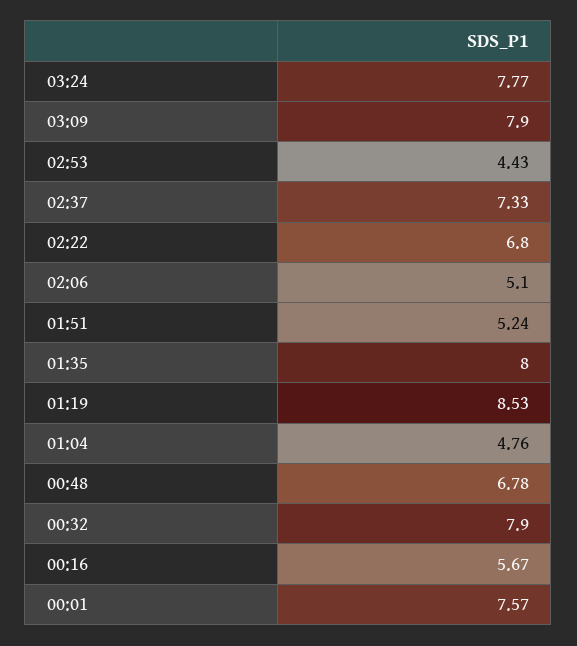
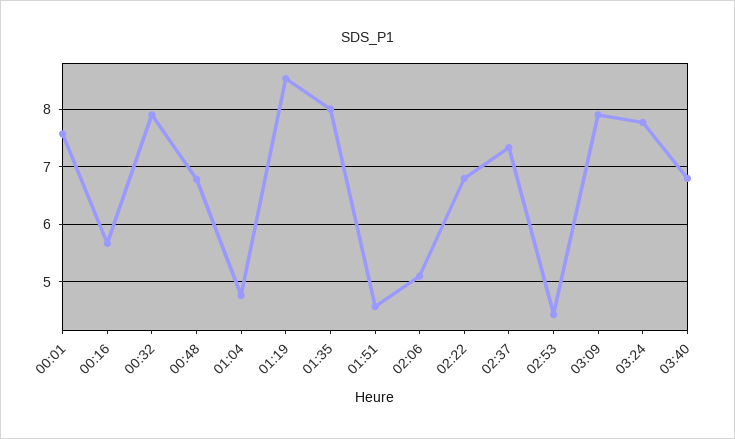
01:51: 5.24 -> 4.6
03:40: none -> 6.8

